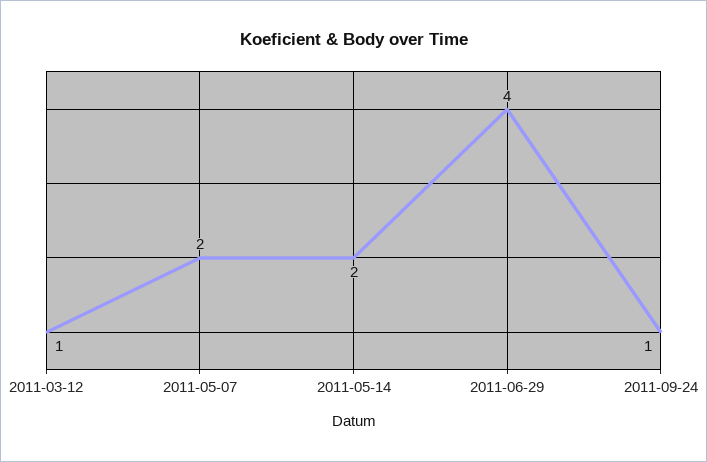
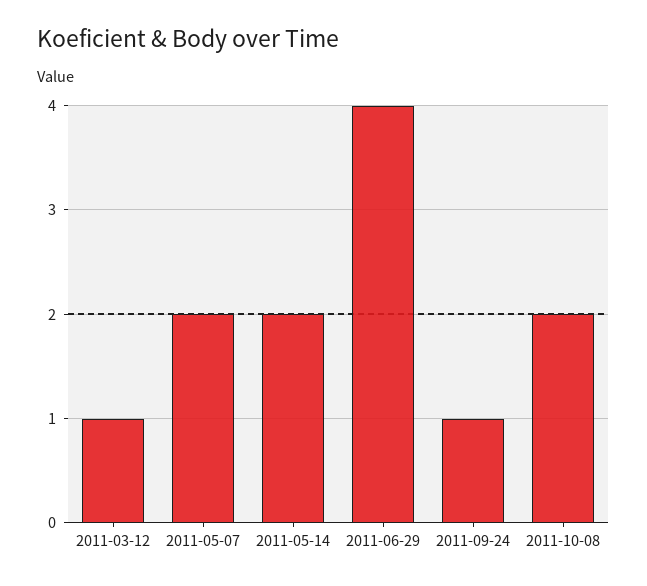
2011-10-08: none -> 2

